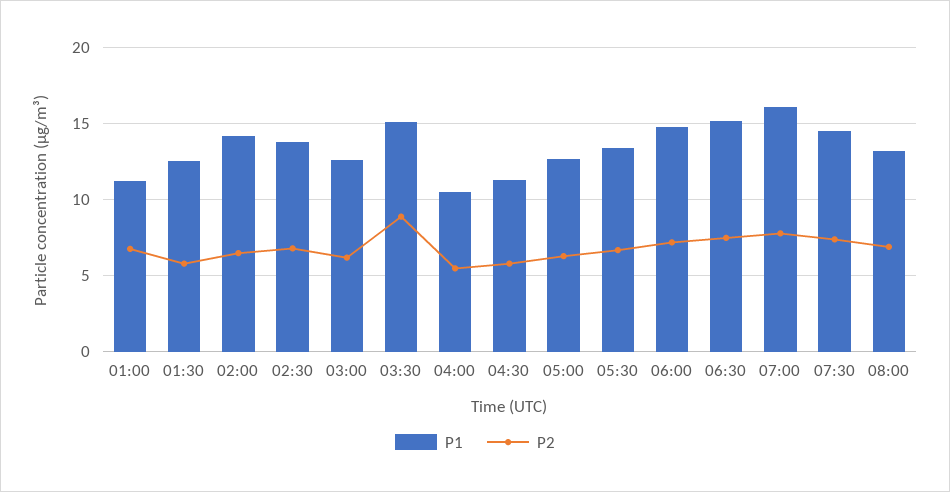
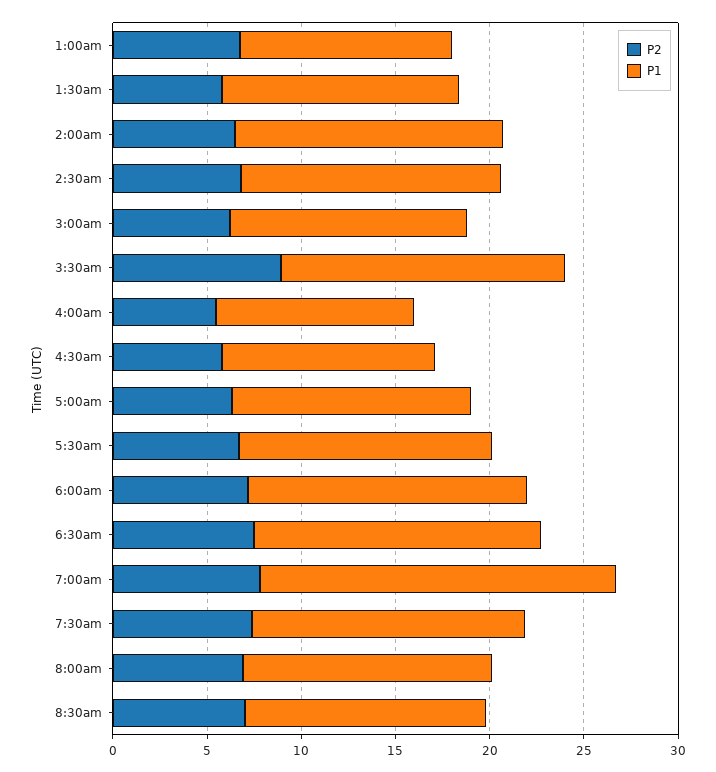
P1, 07:00: 16 -> 19
P2, 8:30am: none -> 7
P1, 8:30am: none -> 13

